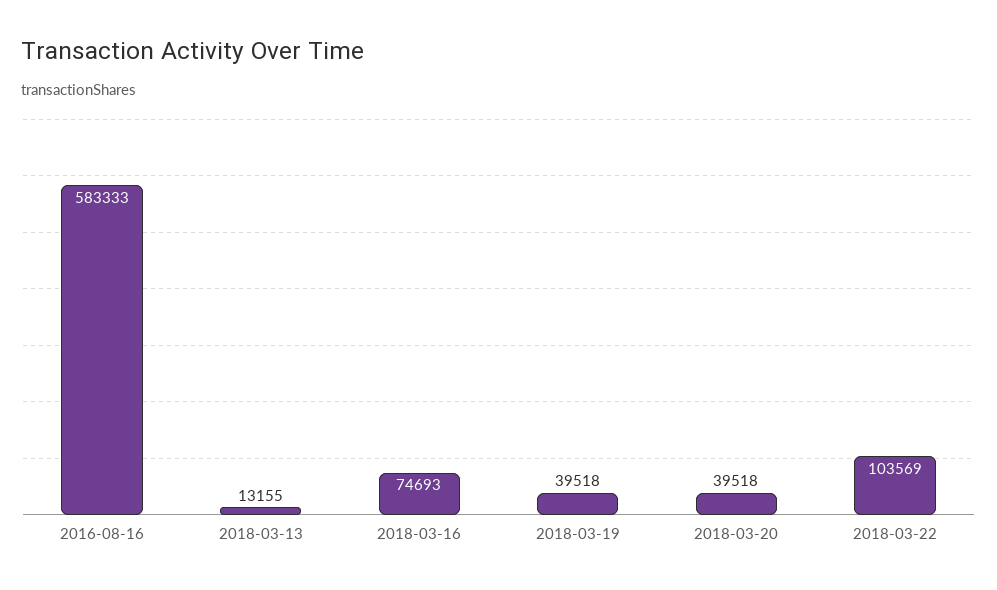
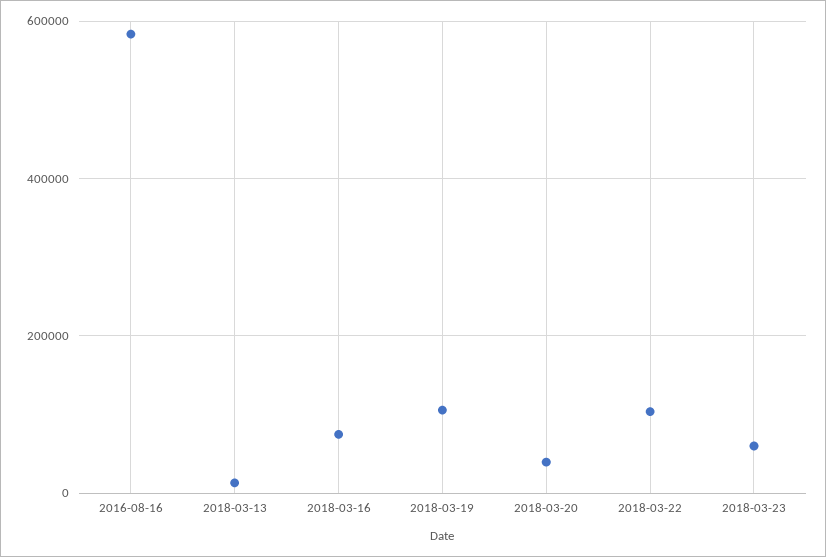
2018-03-19: 39518 -> 100000
2018-03-23: none -> 60000

